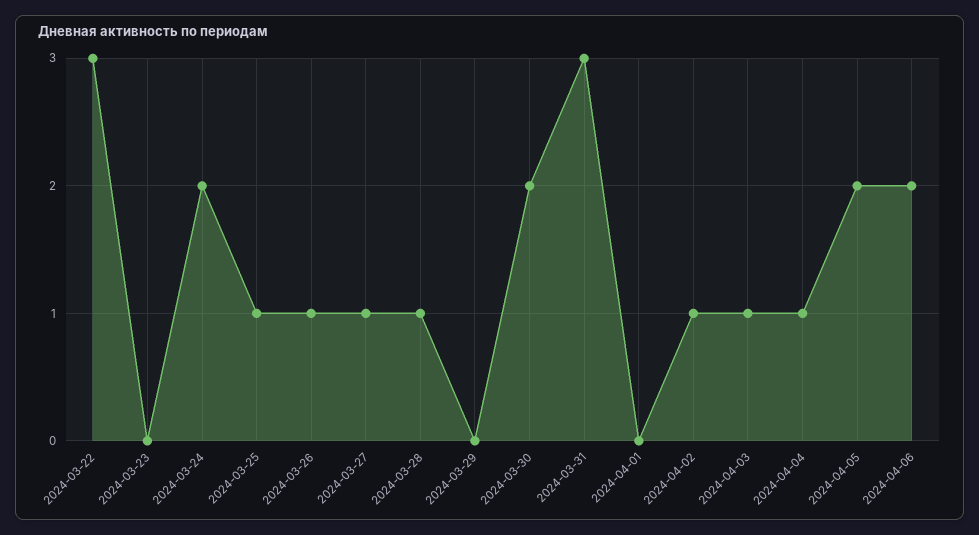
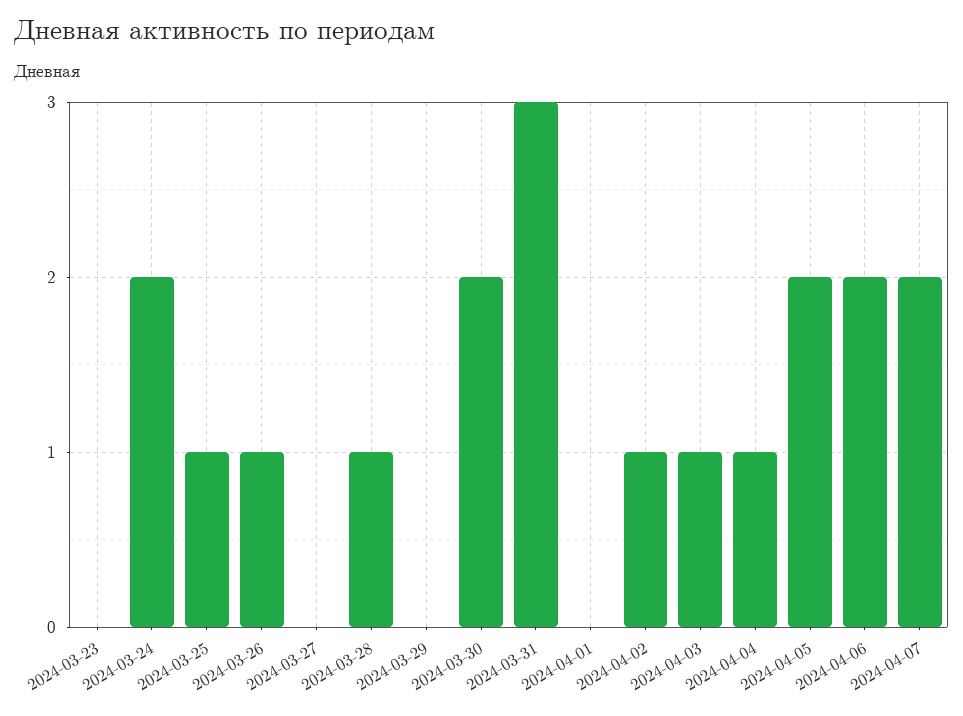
2024-03-22: 3 -> none
2024-03-27: 1 -> 0
2024-04-07: none -> 2

